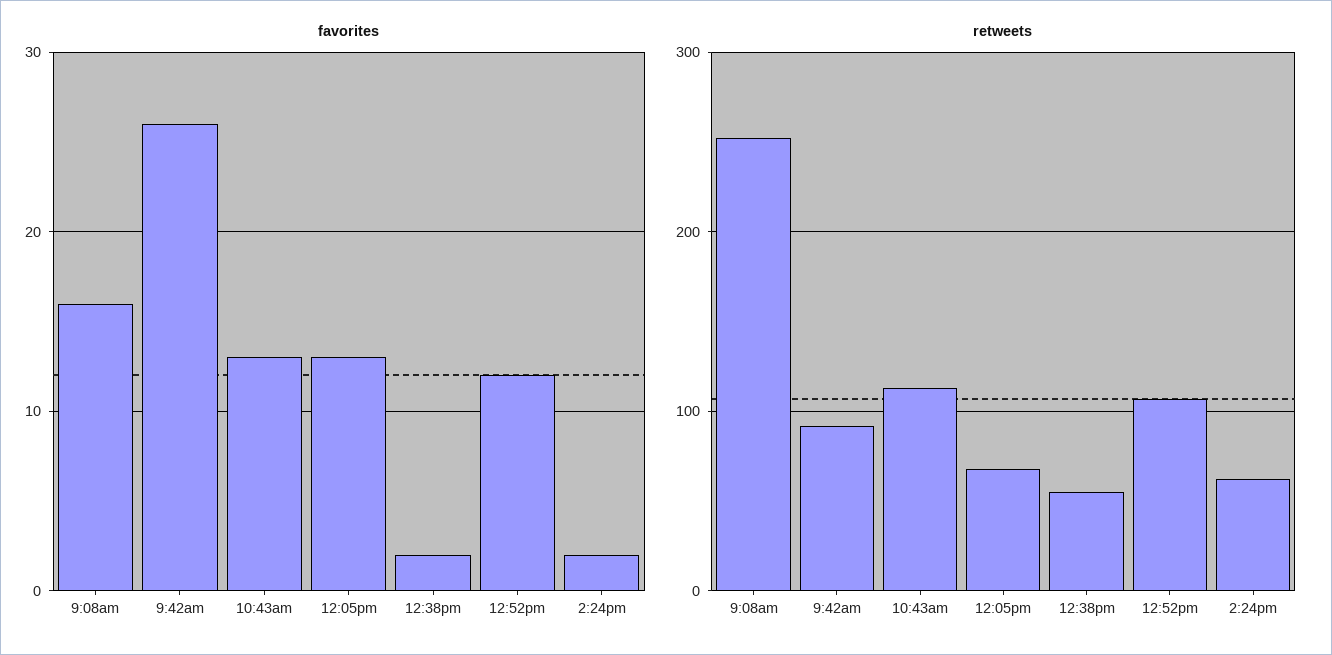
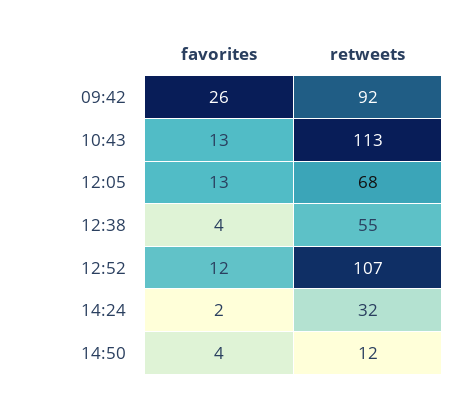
favorites, 9:08am: 16 -> none
favorites, 12:38pm: 2 -> 4
retweets, 9:08am: 250 -> none
retweets, 2:24pm: 60 -> 32
favorites, 14:50: none -> 4
retweets, 14:50: none -> 12

